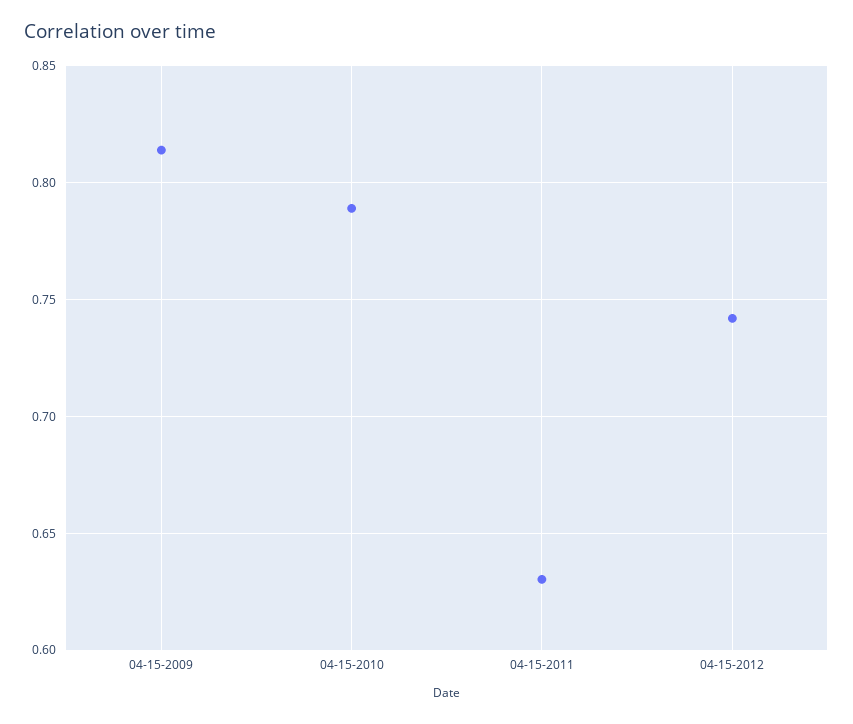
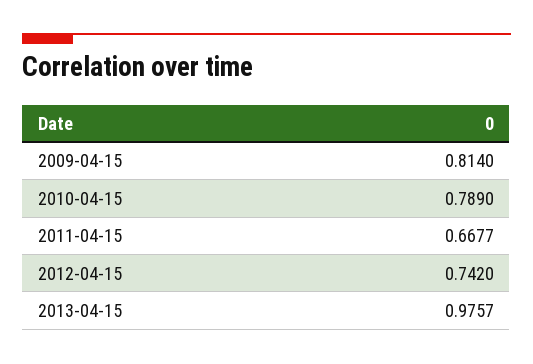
04-15-2011: 0.63 -> 0.6677
2013-04-15: none -> 0.9757

